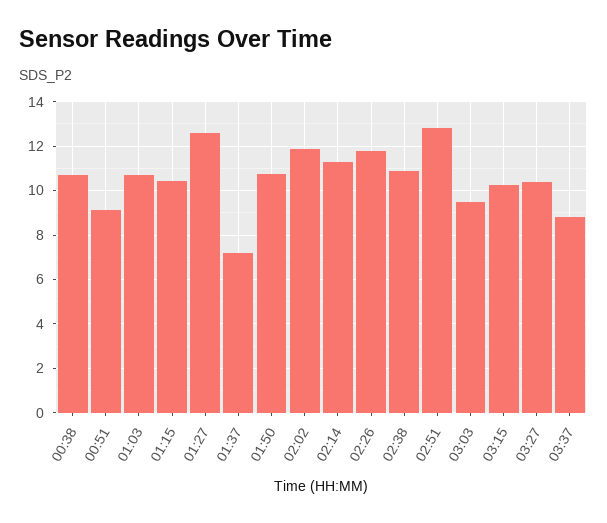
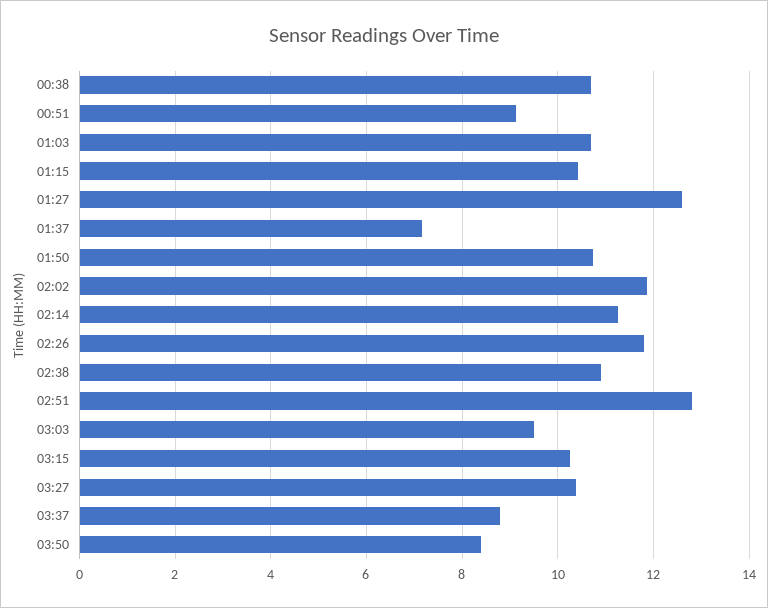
03:50: none -> 8.4

